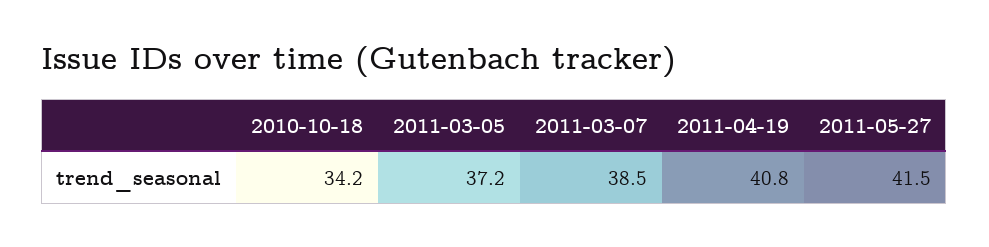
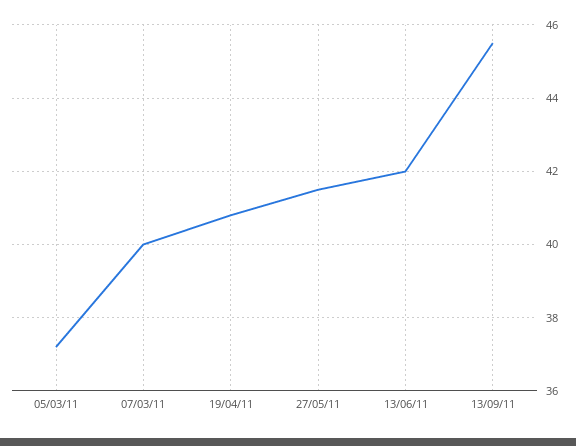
2010-10-18: 34.2 -> none
2011-03-07: 38.5 -> 40
13/06/11: none -> 42
13/09/11: none -> 45.5

